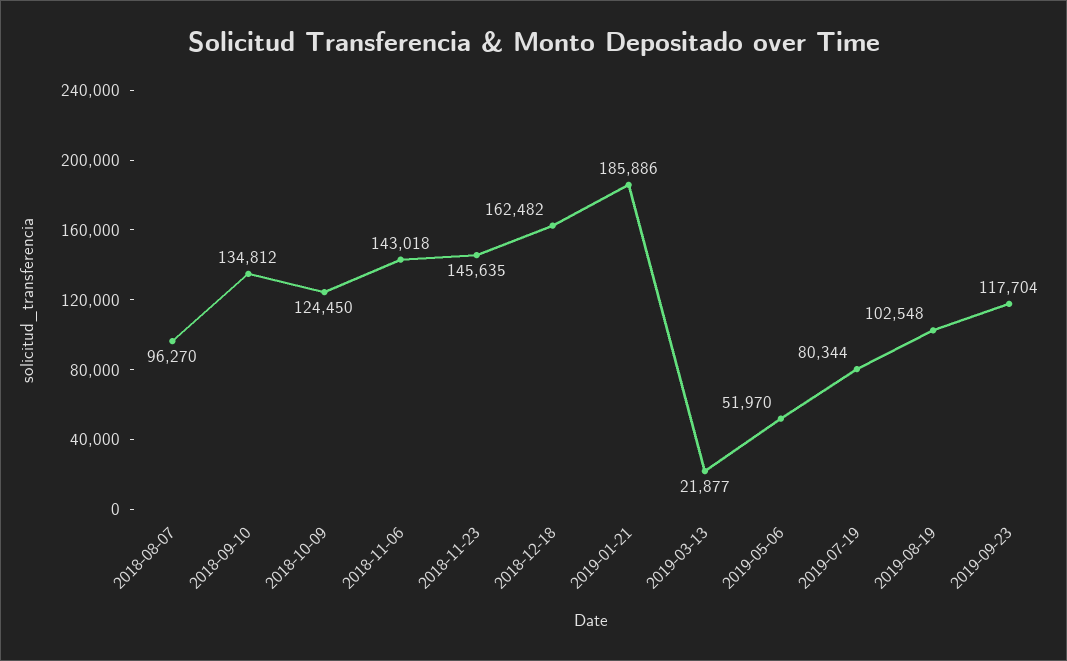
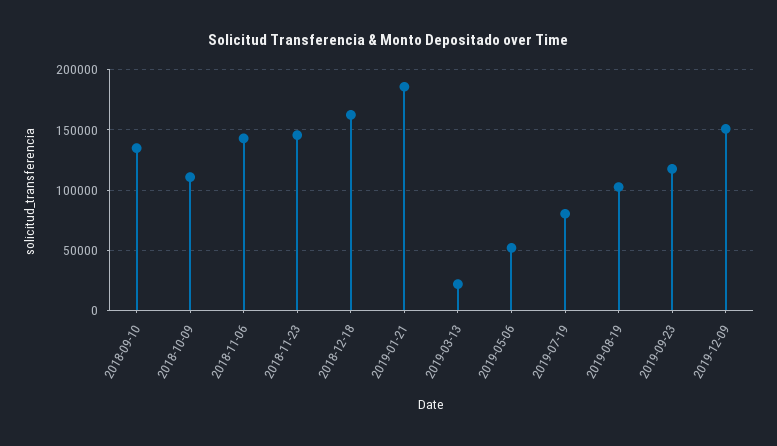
2018-08-07: 96270 -> none
2018-10-09: 124450 -> 110000
2019-12-09: none -> 150000

